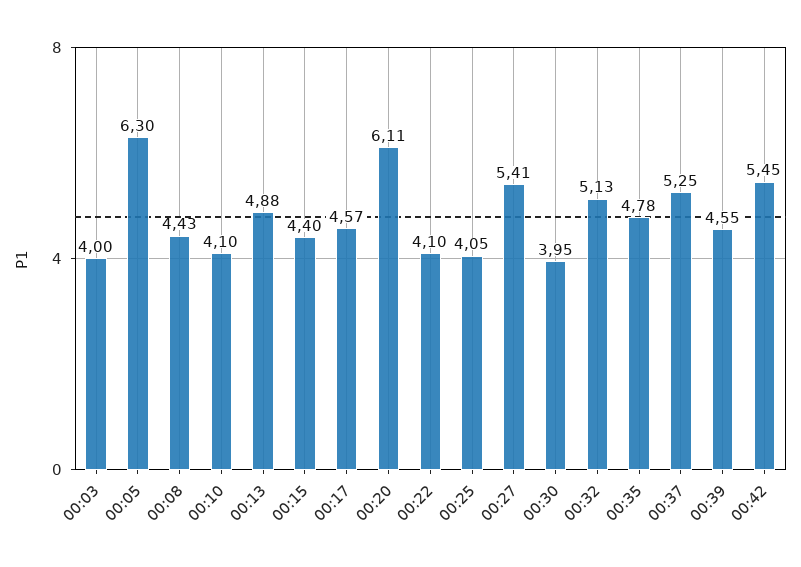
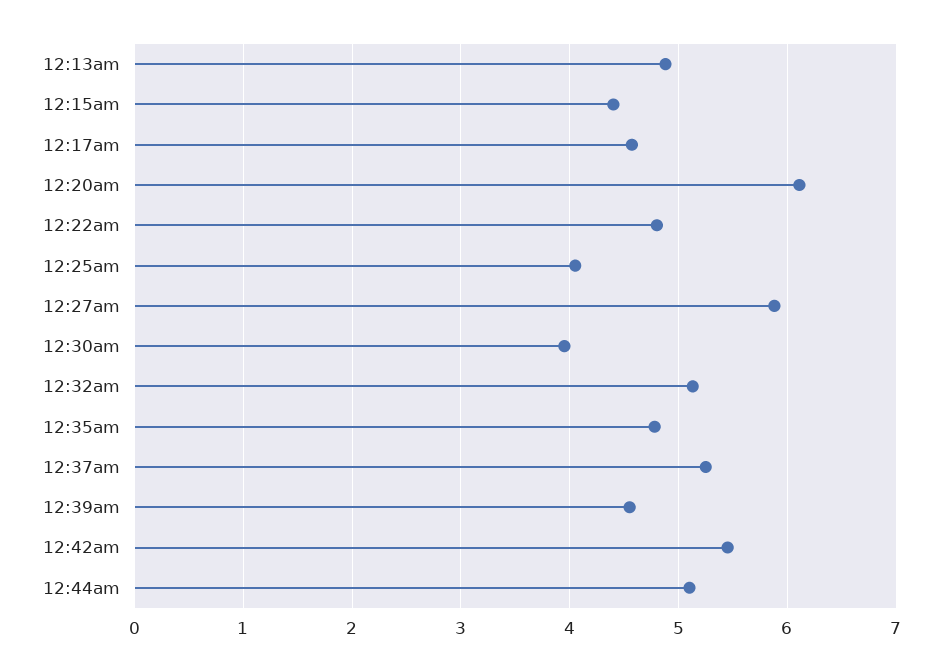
00:03: 4 -> none
00:05: 6.3 -> none
00:08: 4.43 -> none
00:10: 4.1 -> none
00:22: 4.1 -> 4.8
00:27: 5.41 -> 5.9
12:44am: none -> 5.1

